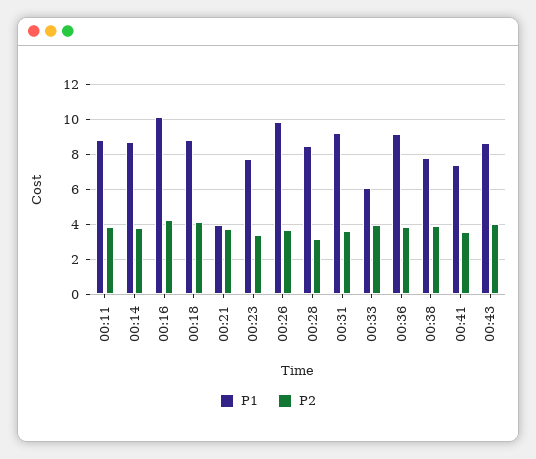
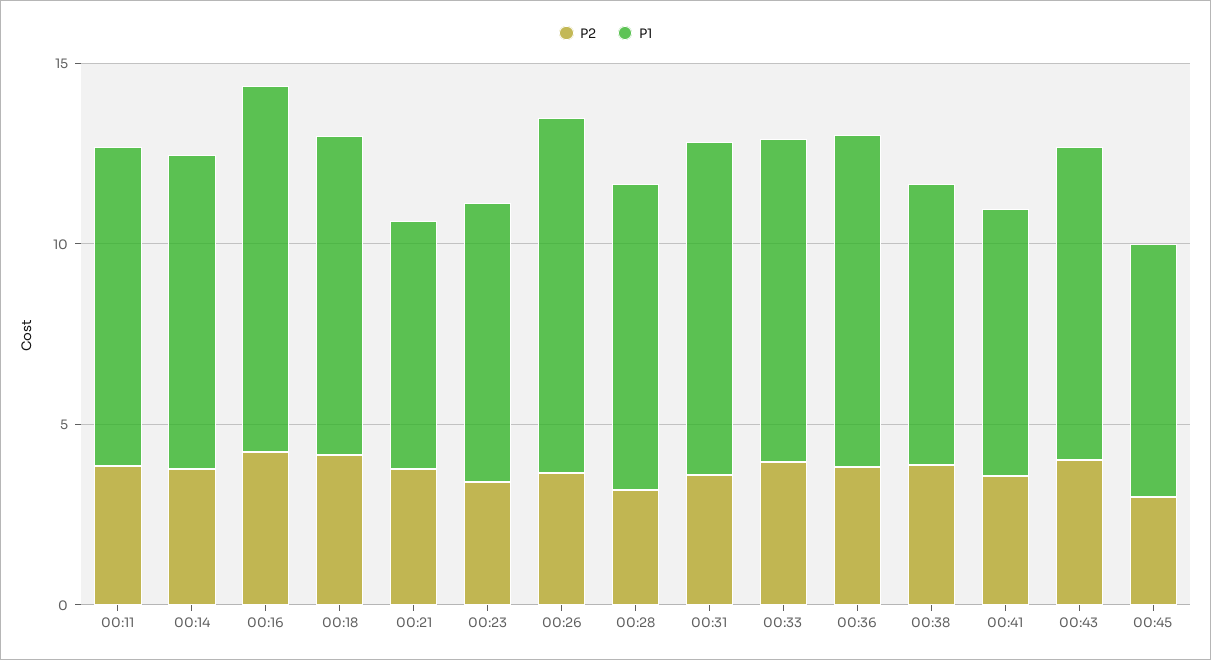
P1, 00:21: 4 -> 7
P1, 00:33: 6 -> 9
P2, 00:45: none -> 3
P1, 00:45: none -> 7

